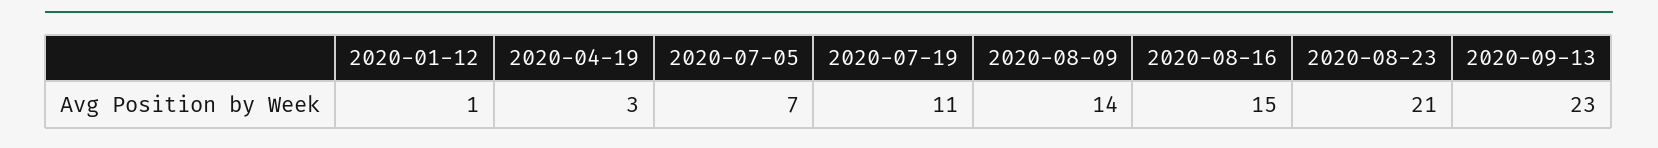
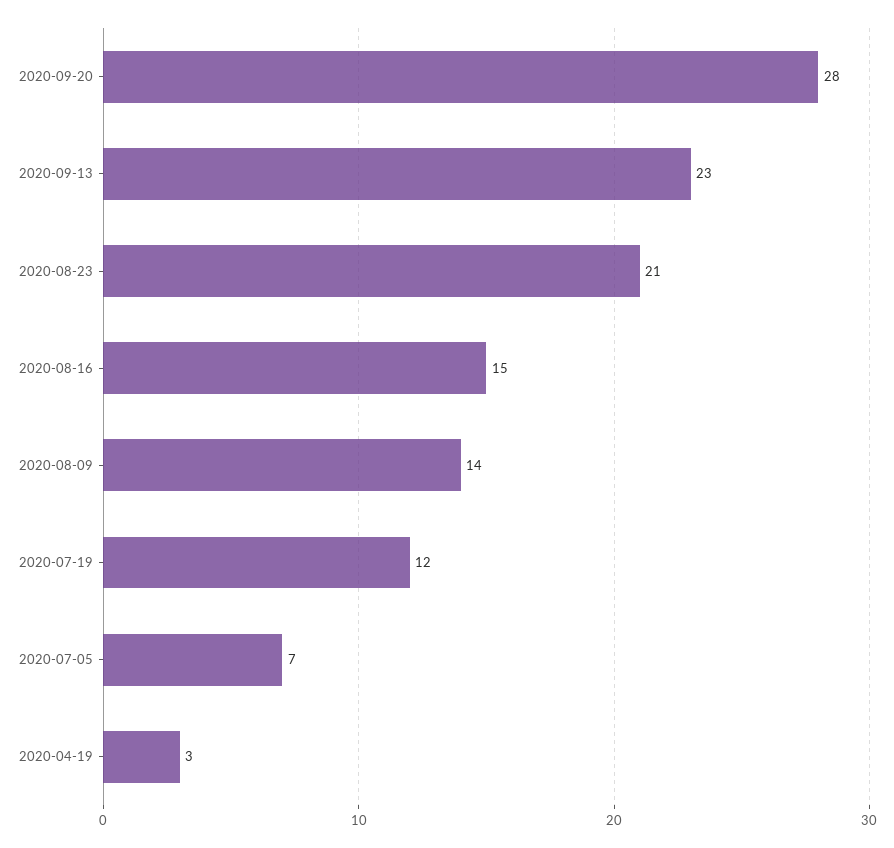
2020-01-12: 1 -> none
2020-07-19: 11 -> 12
2020-09-20: none -> 28

